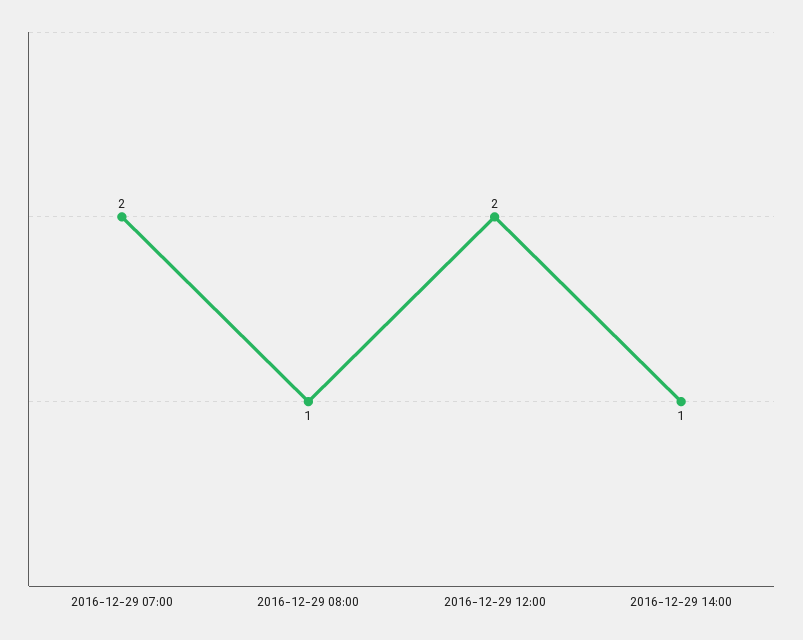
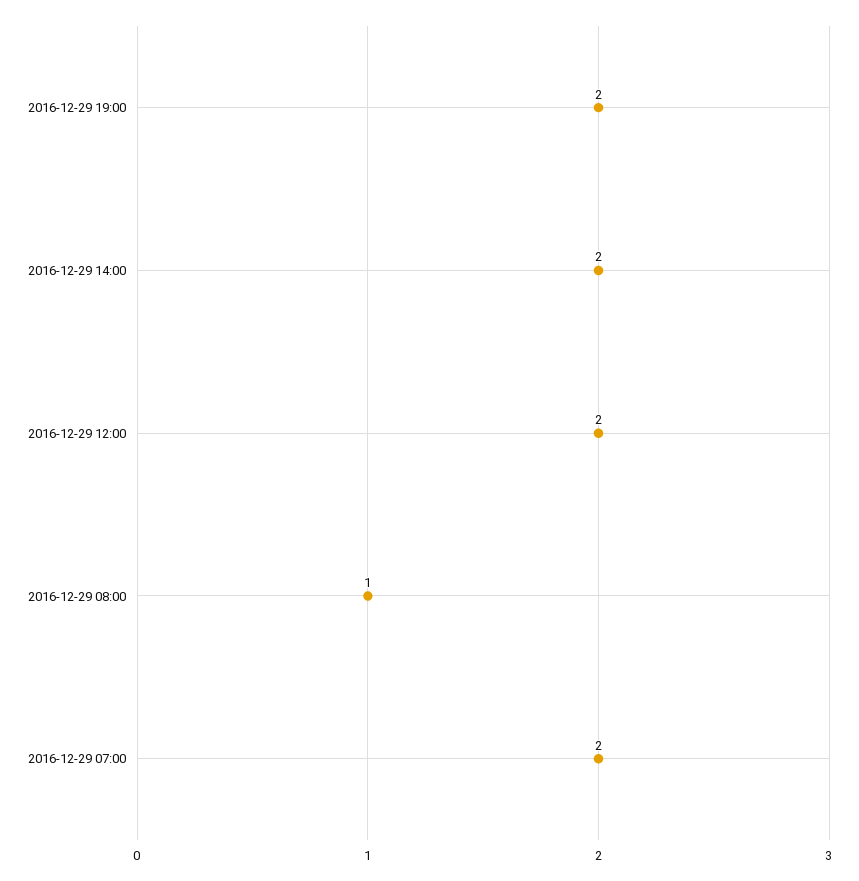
2016-12-29 14:00: 1 -> 2
2016-12-29 19:00: none -> 2

